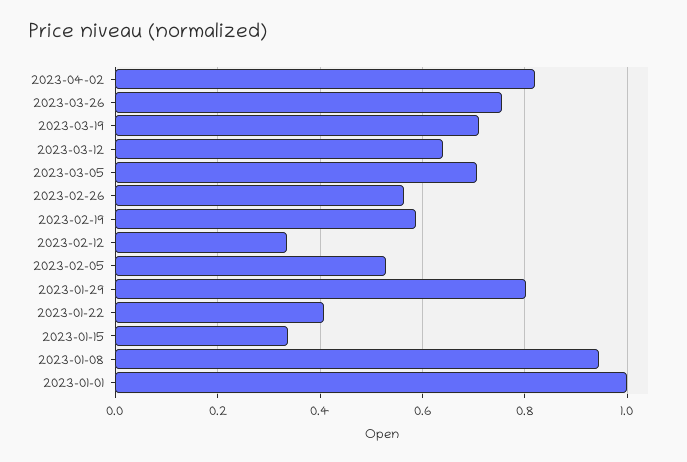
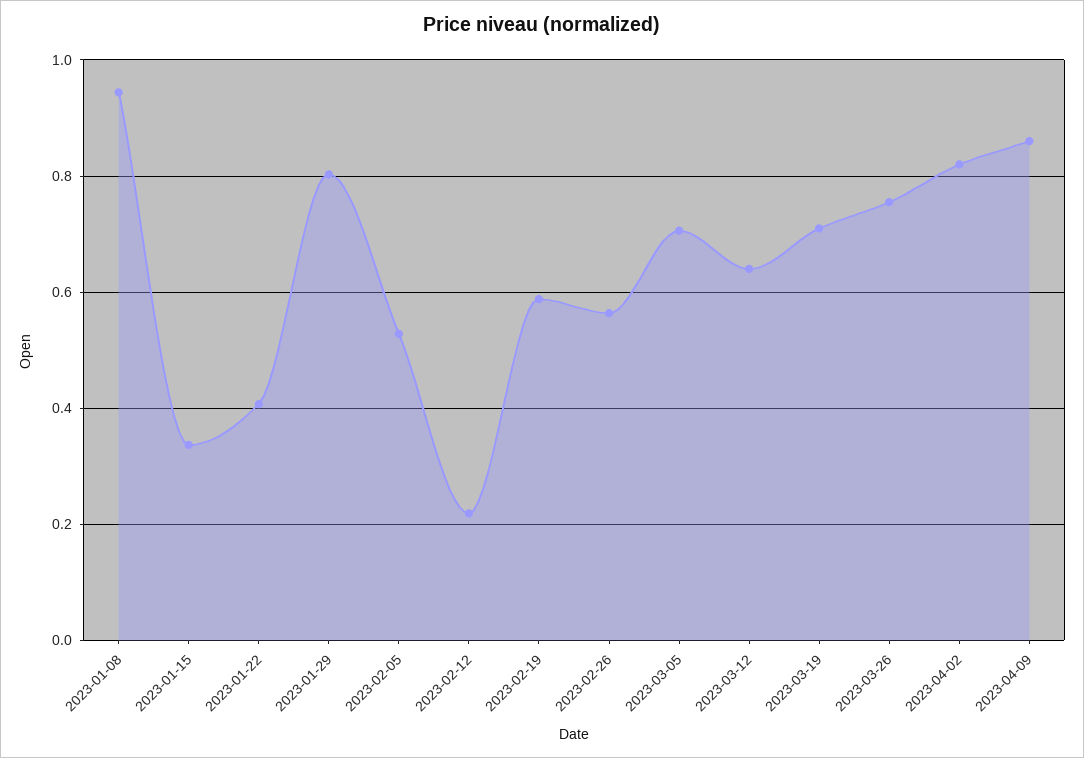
2023-02-12: 0.34 -> 0.22
2023-01-01: 1 -> none
2023-04-09: none -> 0.86

